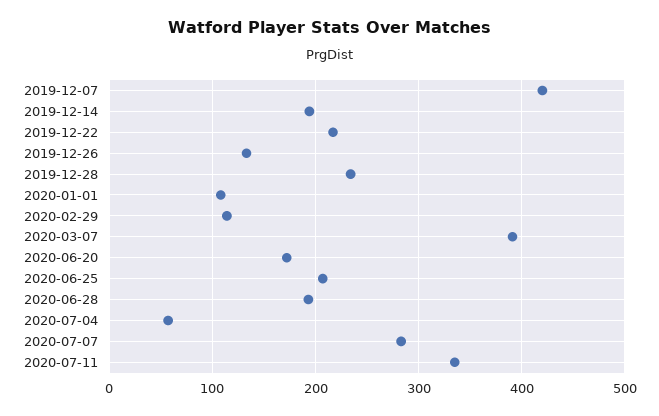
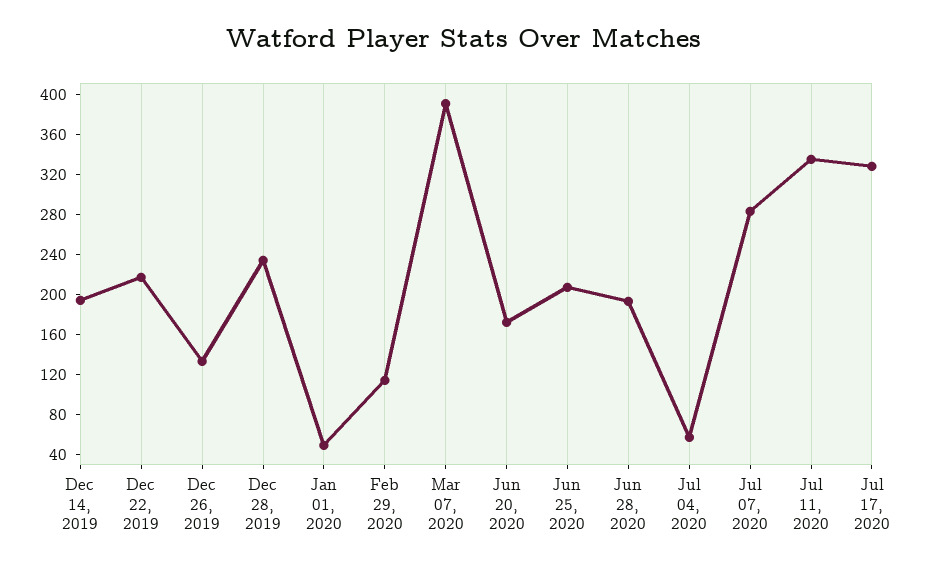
2019-12-07: 420 -> none
2020-01-01: 110 -> 50
Jul 17, 2020: none -> 330

